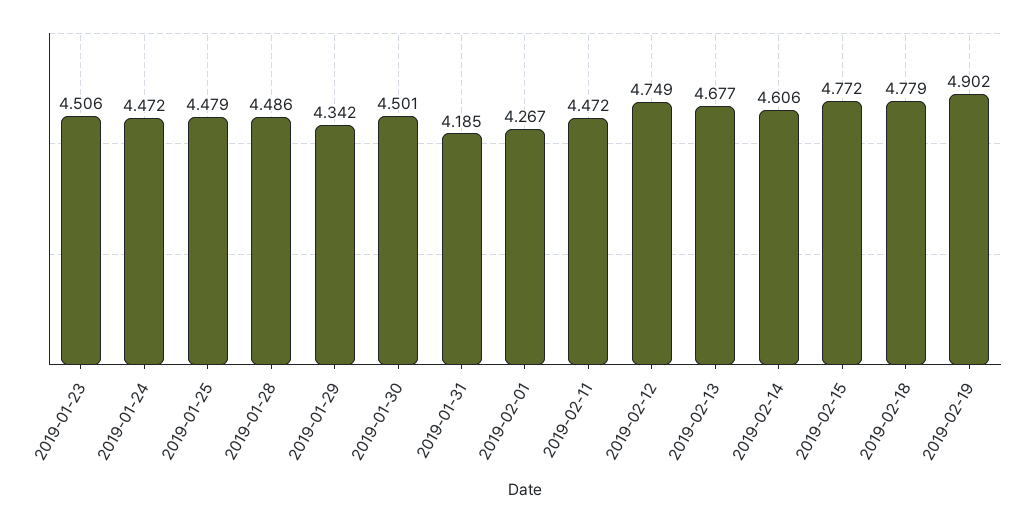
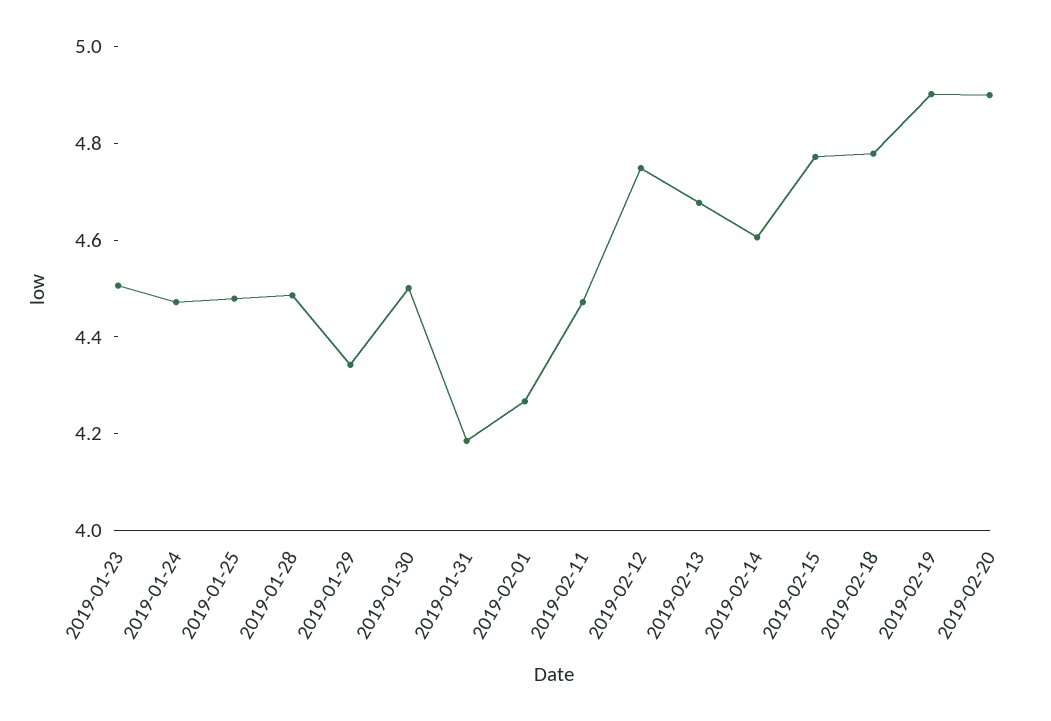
2019-02-20: none -> 4.9

